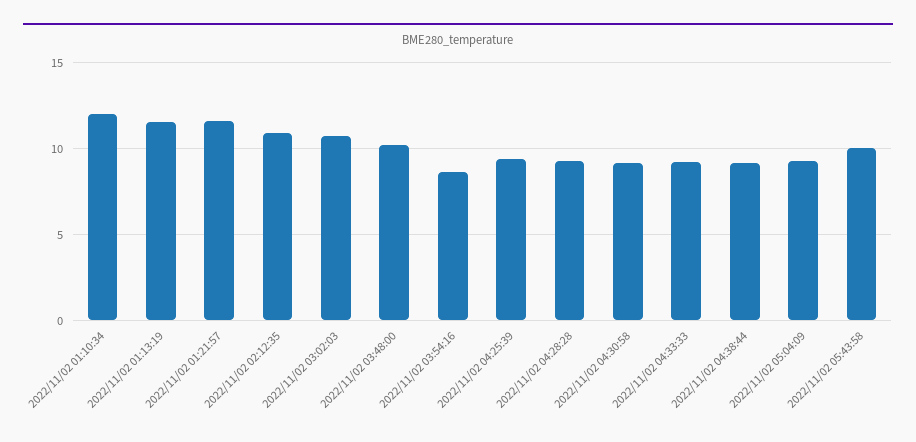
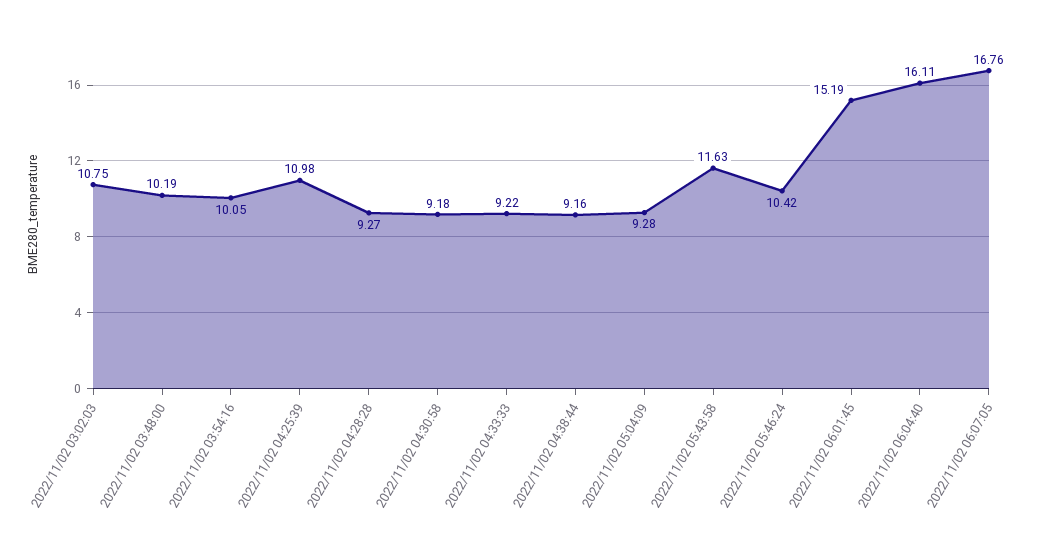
2022/11/02 01:10:34: 12 -> none
2022/11/02 01:13:19: 11.5 -> none
2022/11/02 01:21:57: 11.5 -> none
2022/11/02 02:12:35: 11 -> none
2022/11/02 03:54:16: 8.5 -> 10.05
2022/11/02 04:25:39: 9.5 -> 10.98
2022/11/02 05:43:58: 10 -> 11.63
2022/11/02 05:46:24: none -> 10.42
2022/11/02 06:01:45: none -> 15.19
2022/11/02 06:04:40: none -> 16.11
2022/11/02 06:07:05: none -> 16.76

